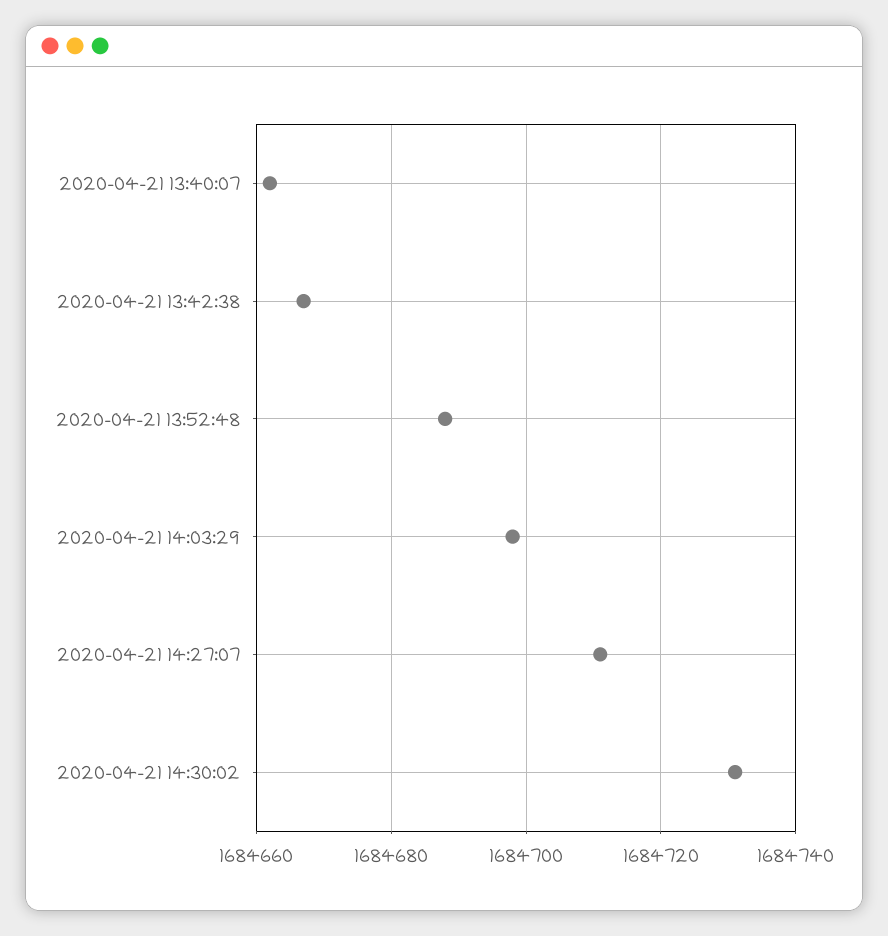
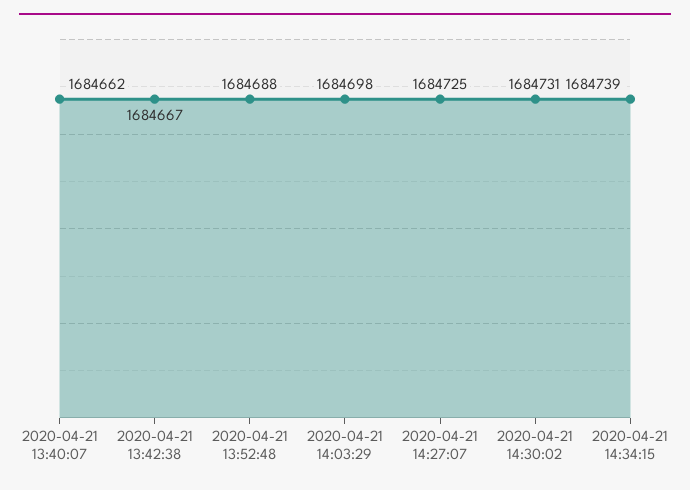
2020-04-21 14:27:07: 1684710 -> 1684725
2020-04-21 14:34:15: none -> 1684739

